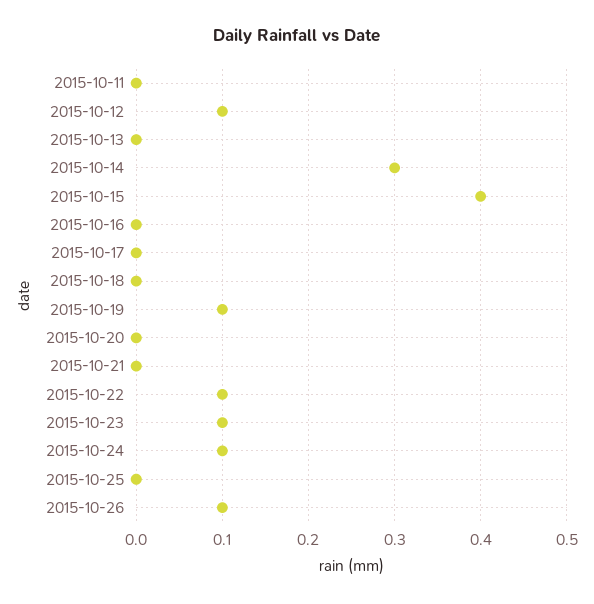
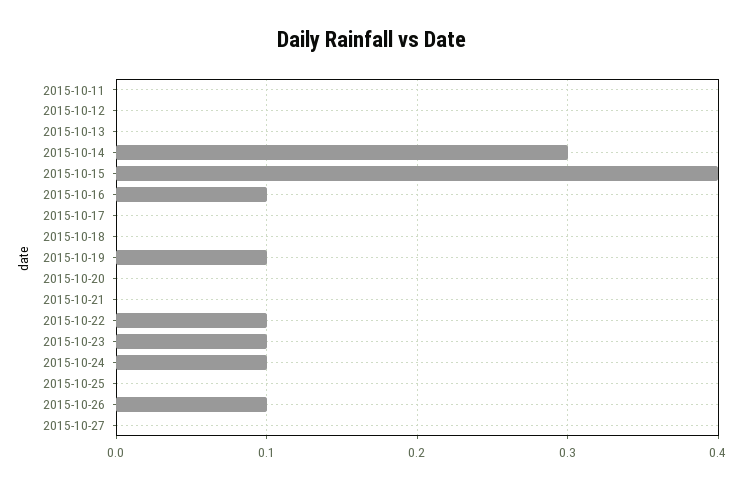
2015-10-12: 0.1 -> 0
2015-10-16: 0 -> 0.1
2015-10-27: none -> 0

